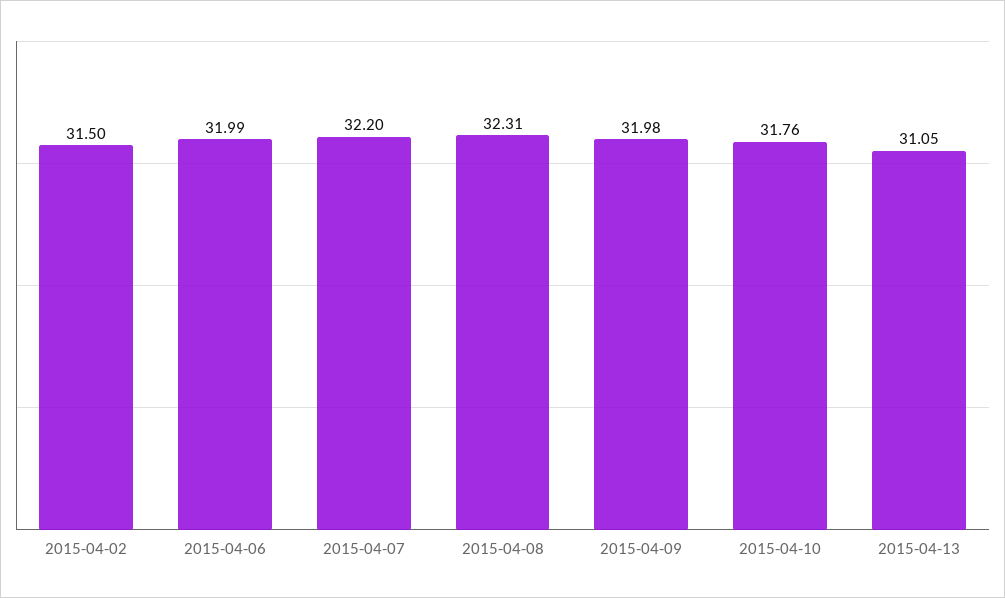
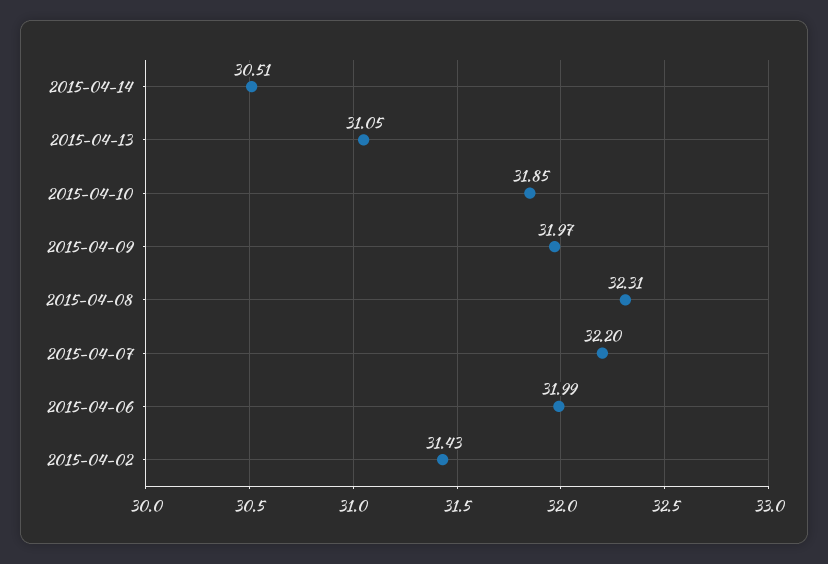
2015-04-02: 31.5 -> 31.43
2015-04-09: 31.98 -> 31.97
2015-04-10: 31.76 -> 31.85
2015-04-14: none -> 30.51

